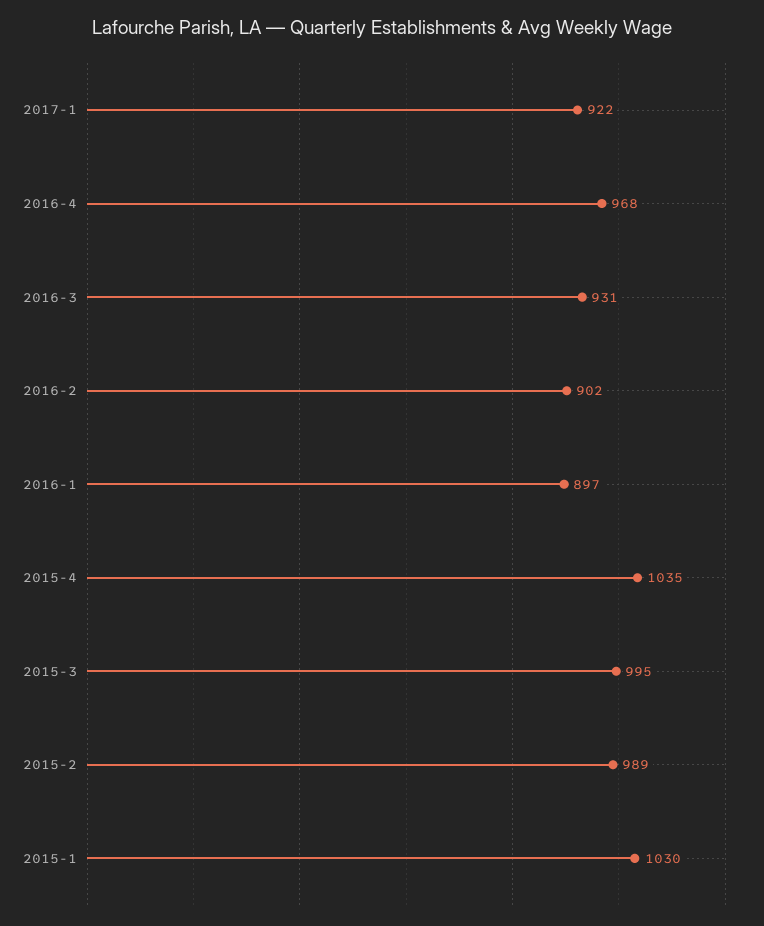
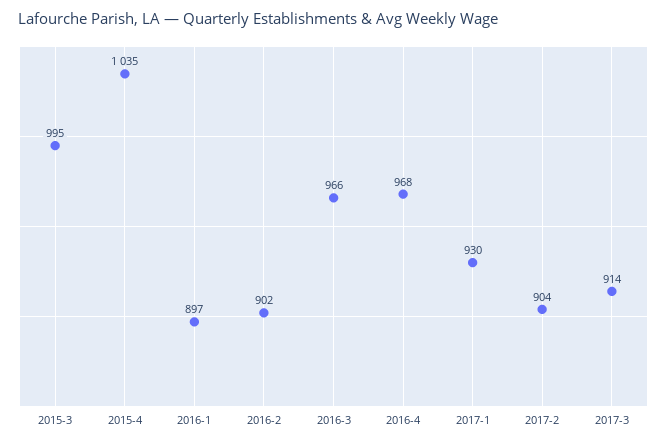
2017-1: 922 -> 930
2016-3: 931 -> 966
2015-2: 989 -> none
2015-1: 1030 -> none
2017-2: none -> 904
2017-3: none -> 914

